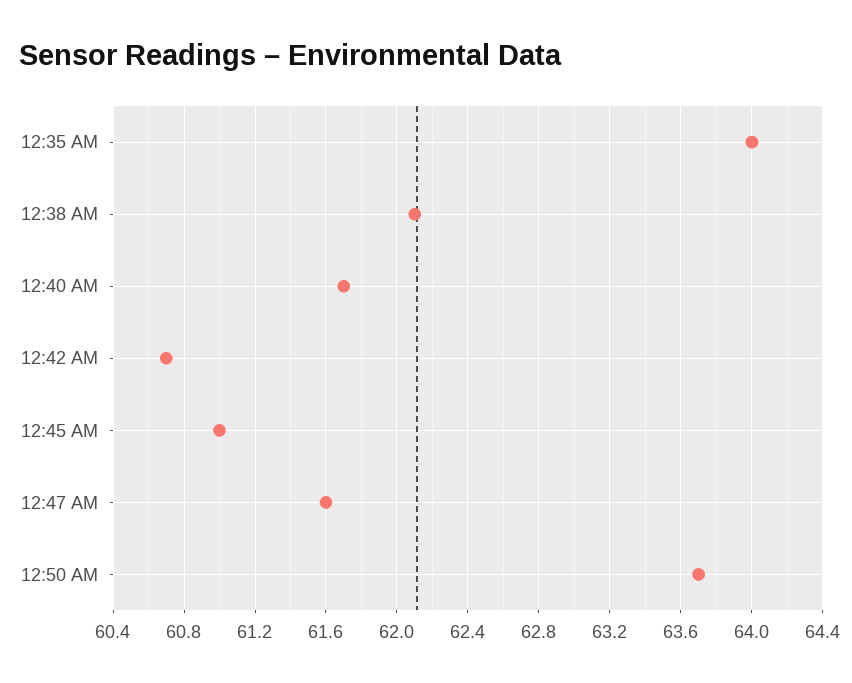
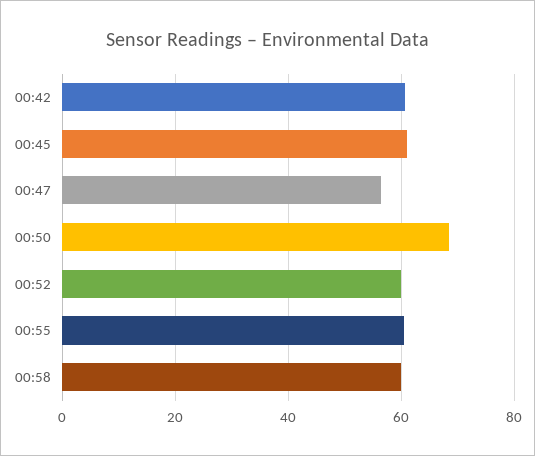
12:35 AM: 64 -> none
12:38 AM: 62.1 -> none
12:40 AM: 61.7 -> none
12:47 AM: 61.6 -> 56
12:50 AM: 63.7 -> 68
00:52: none -> 60
00:55: none -> 60
00:58: none -> 60

